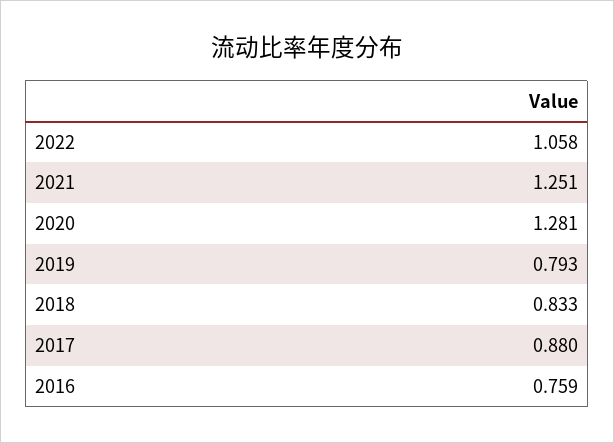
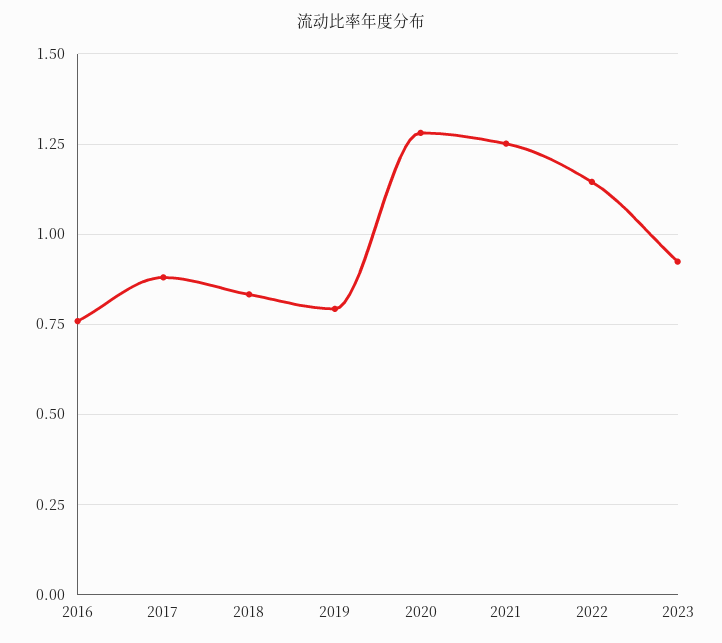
2022: 1.058 -> 1.15
2023: none -> 0.925

